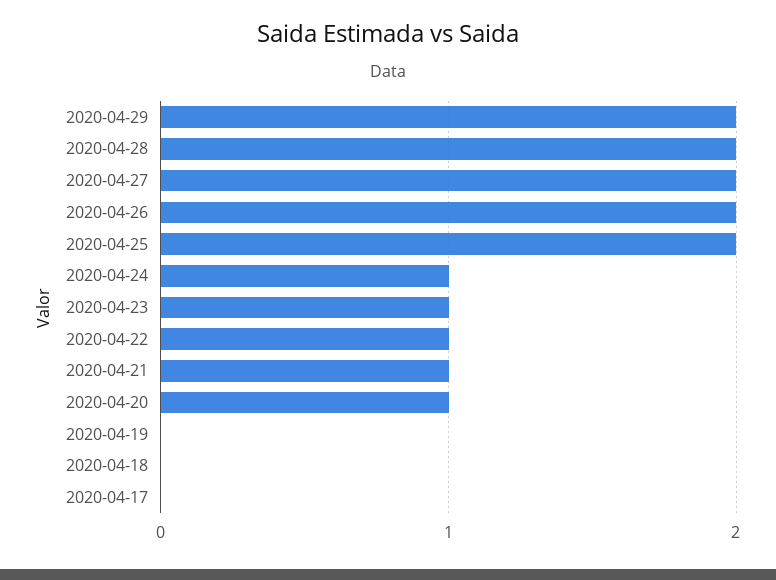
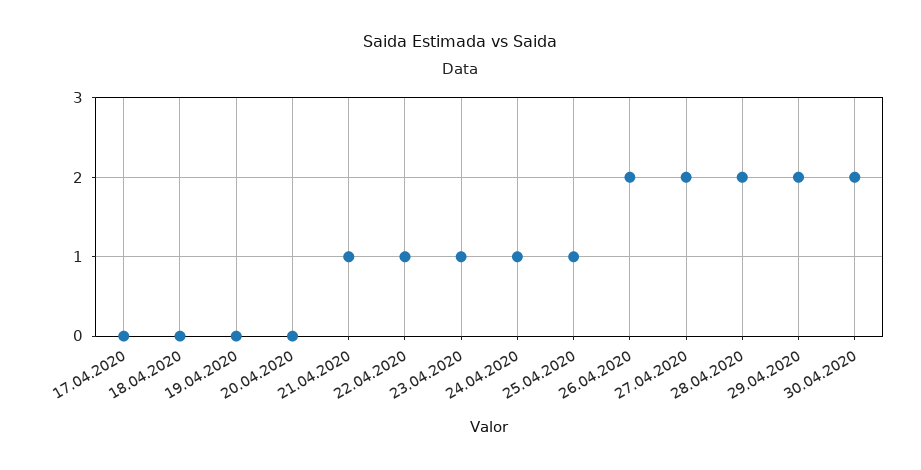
2020-04-25: 2 -> 1
2020-04-20: 1 -> 0
30.04.2020: none -> 2

